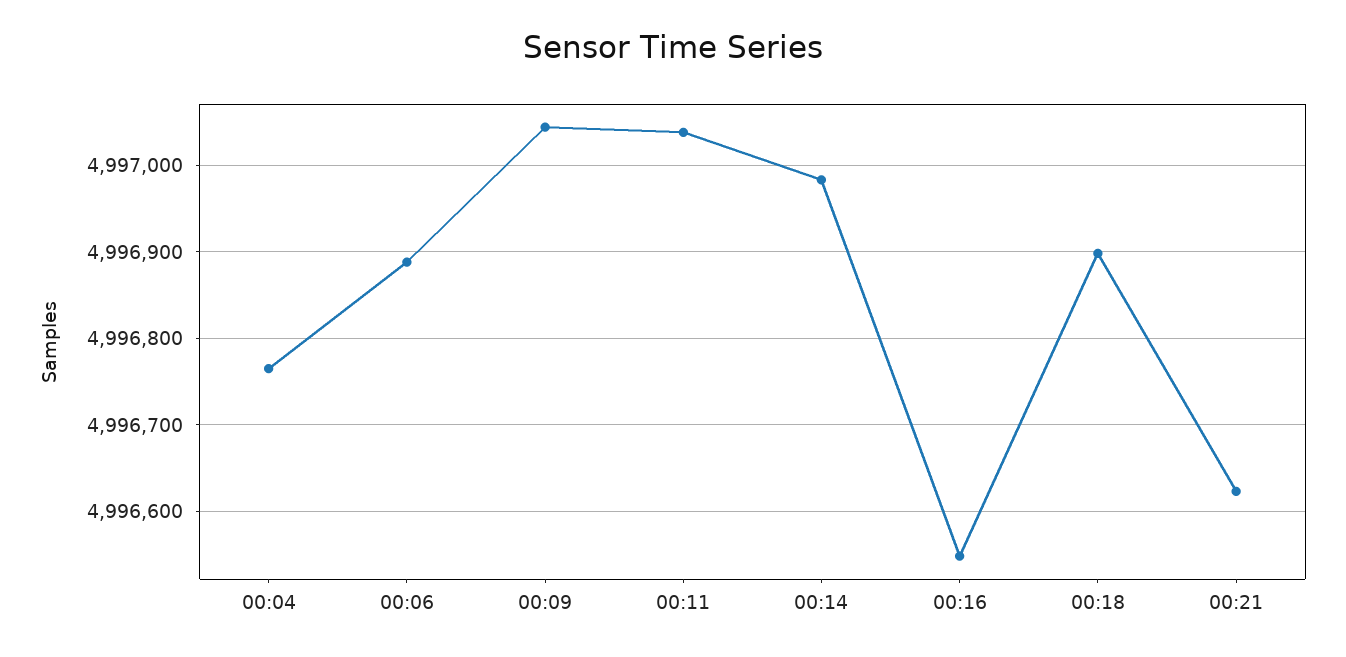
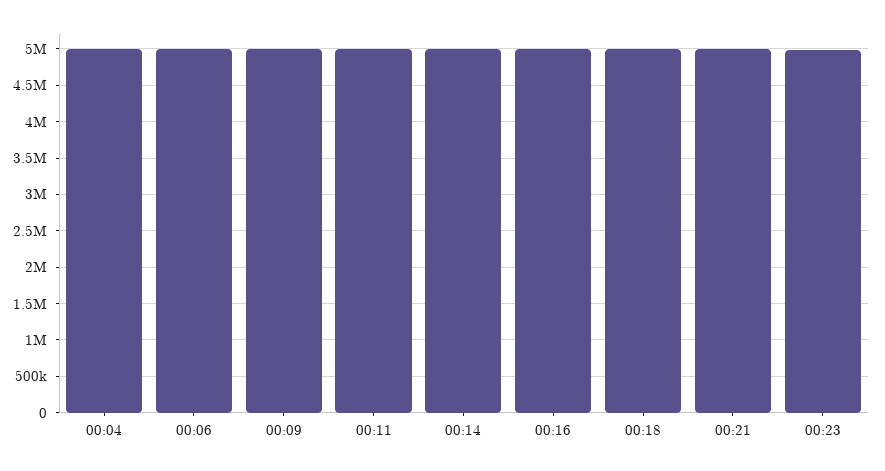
00:23: none -> 5000000

